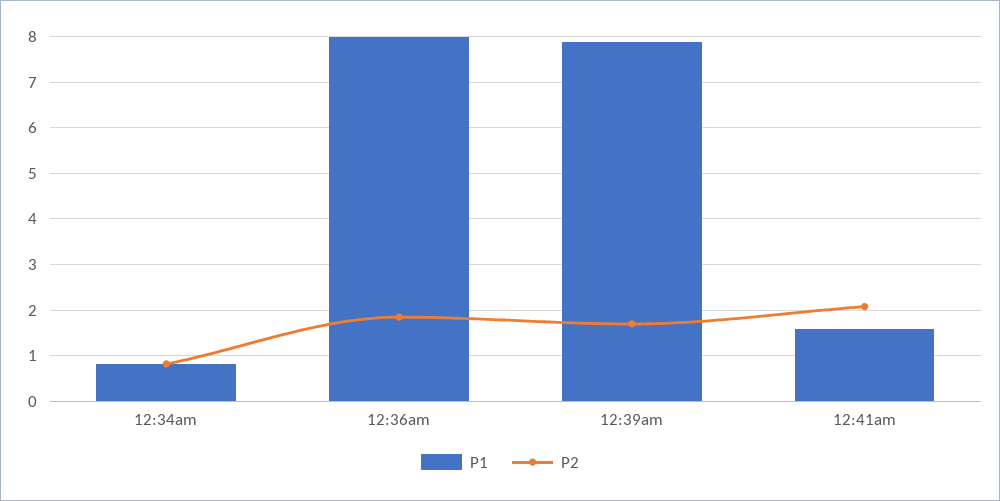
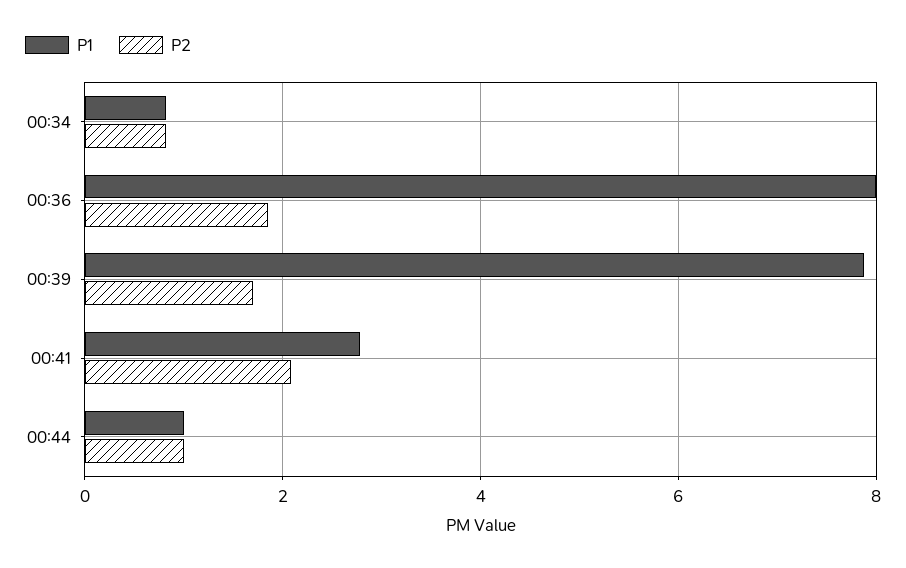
P1, 12:41am: 1.6 -> 2.8
P1, 00:44: none -> 1
P2, 00:44: none -> 1

